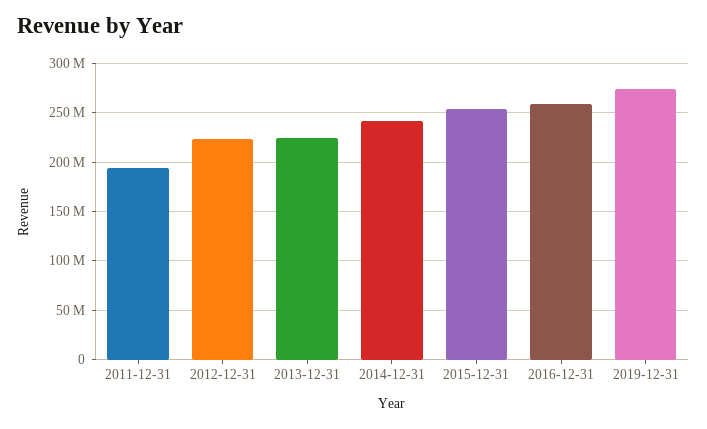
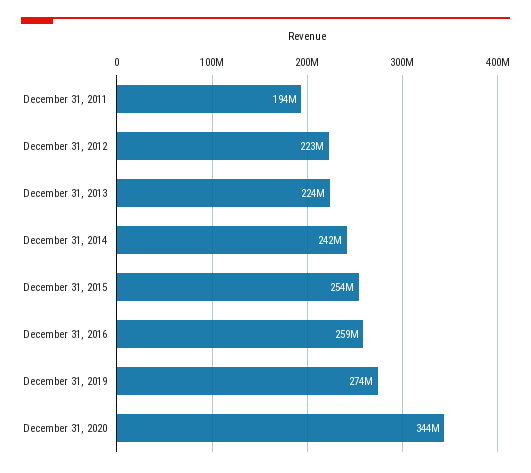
December 31, 2020: none -> 344000000

